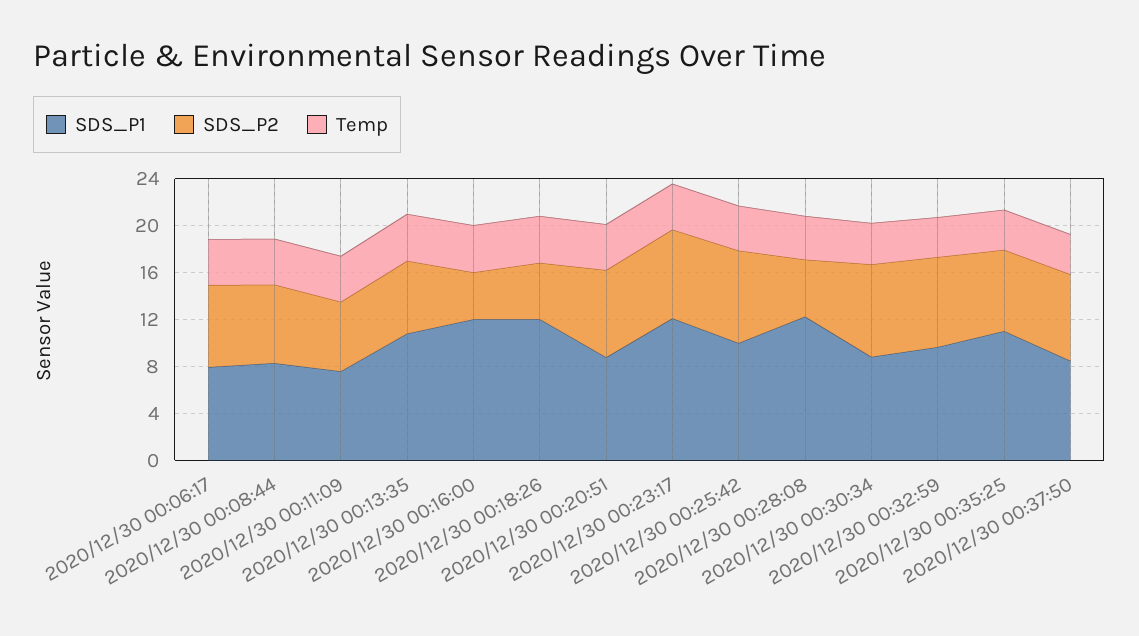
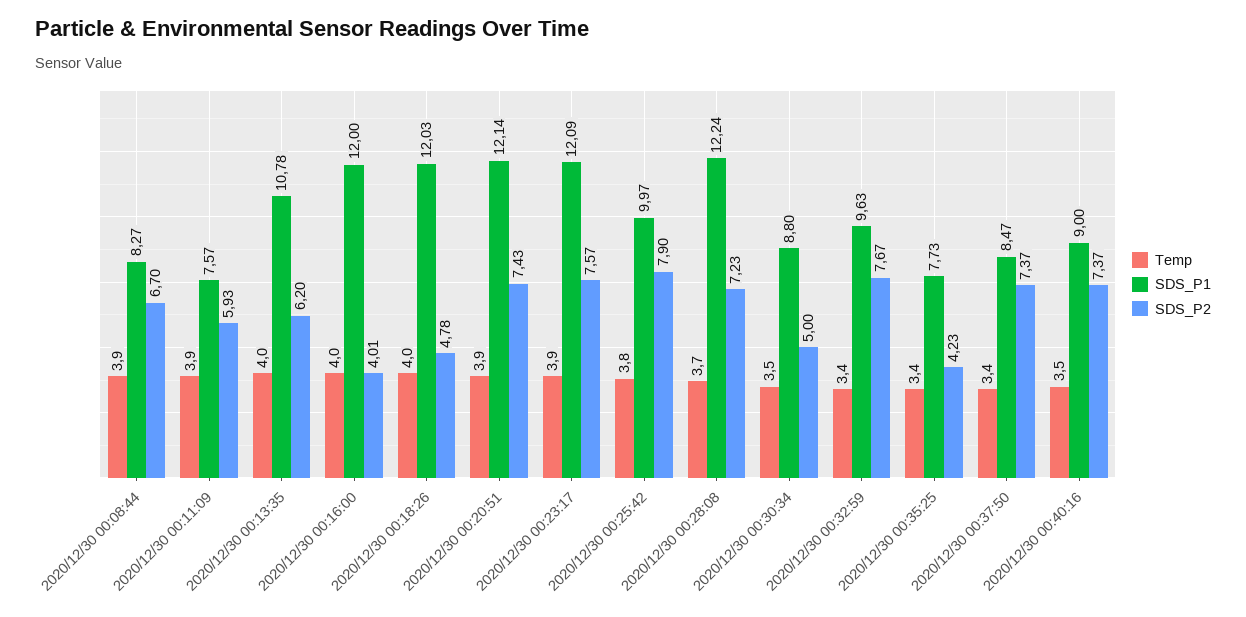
SDS_P1, 2020/12/30 00:06:17: 8 -> none
SDS_P2, 2020/12/30 00:06:17: 7 -> none
Temp, 2020/12/30 00:06:17: 4 -> none
SDS_P1, 2020/12/30 00:20:51: 9 -> 12.14
SDS_P2, 2020/12/30 00:28:08: 5 -> 7.23
SDS_P2, 2020/12/30 00:30:34: 8 -> 5
SDS_P1, 2020/12/30 00:35:25: 11 -> 7.73
SDS_P2, 2020/12/30 00:35:25: 7 -> 4.23
Temp, 2020/12/30 00:40:16: none -> 3.5
SDS_P1, 2020/12/30 00:40:16: none -> 9
SDS_P2, 2020/12/30 00:40:16: none -> 7.37

